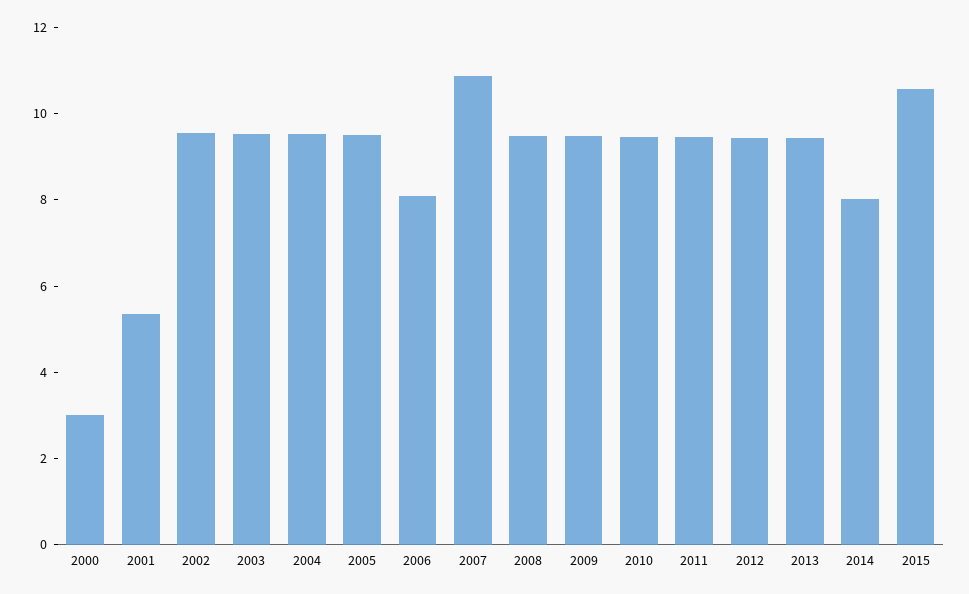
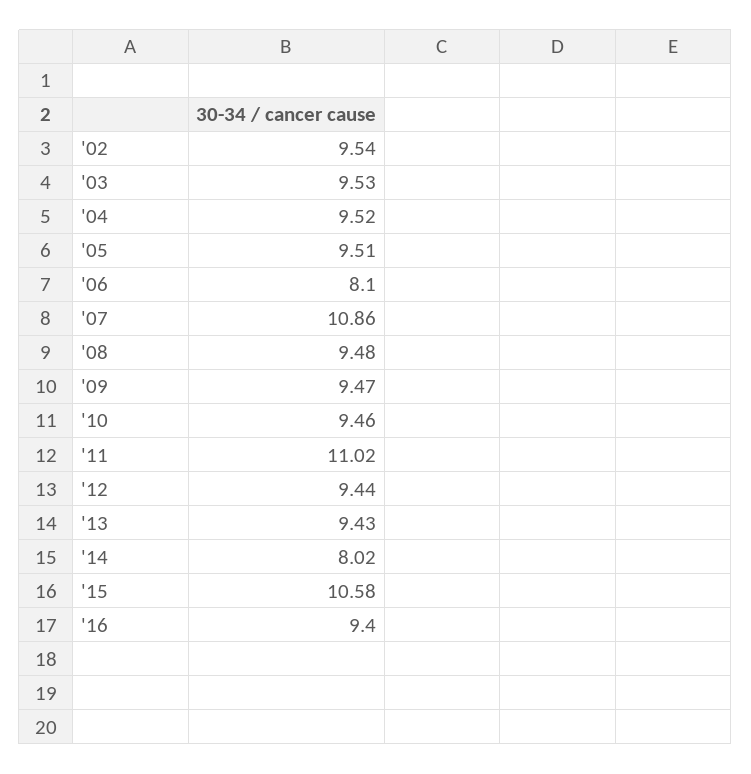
2000: 3 -> none
2001: 5.5 -> none
2011: 9.5 -> 11.02
'16: none -> 9.4

